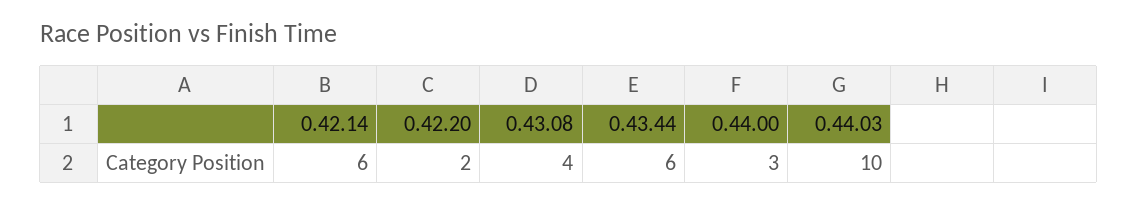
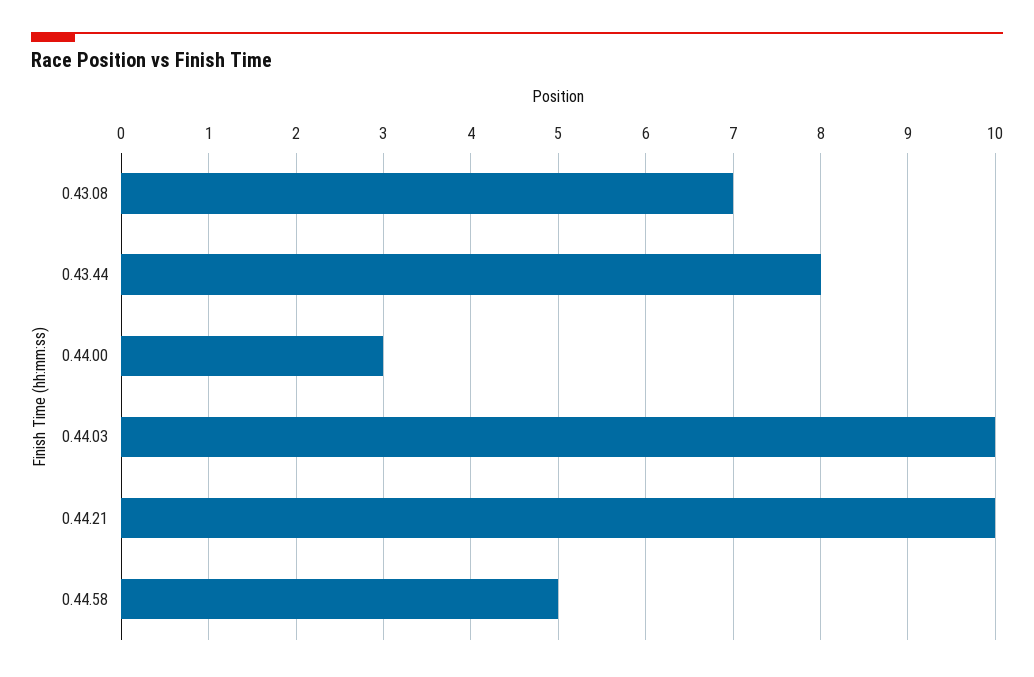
0.42.14: 6 -> none
0.42.20: 2 -> none
0.43.08: 4 -> 7
0.43.44: 6 -> 8
0.44.21: none -> 10
0.44.58: none -> 5

